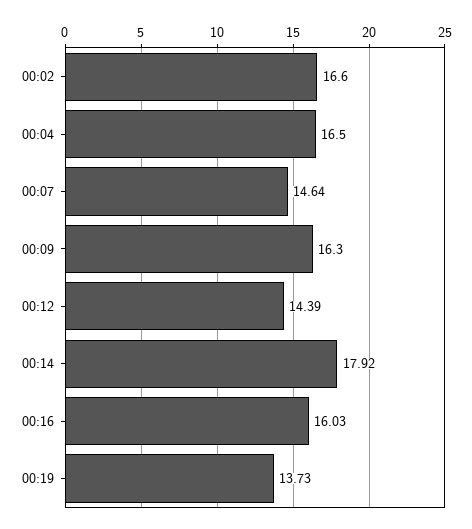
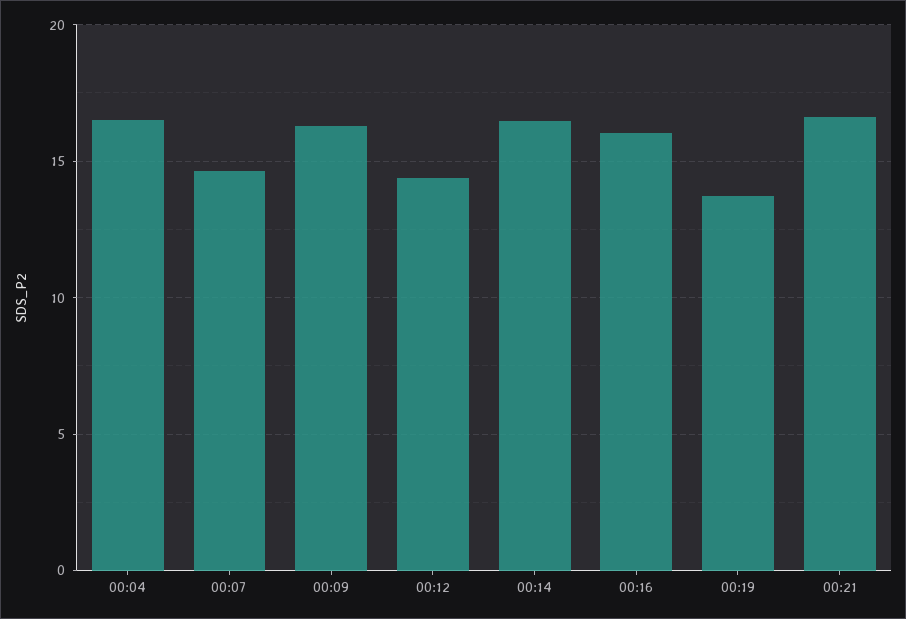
00:02: 16.6 -> none
00:14: 17.92 -> 16.5
00:21: none -> 16.5

